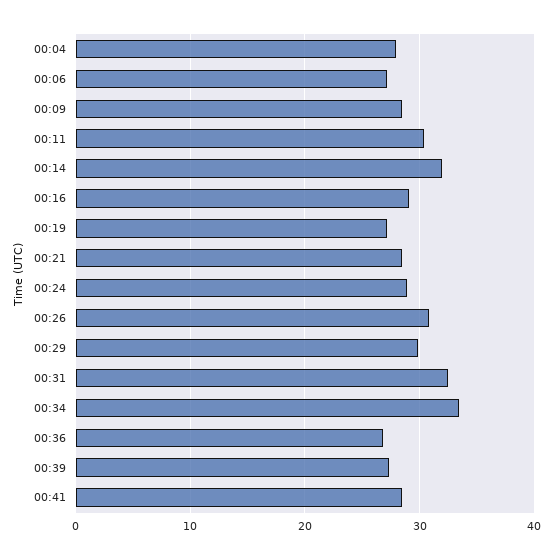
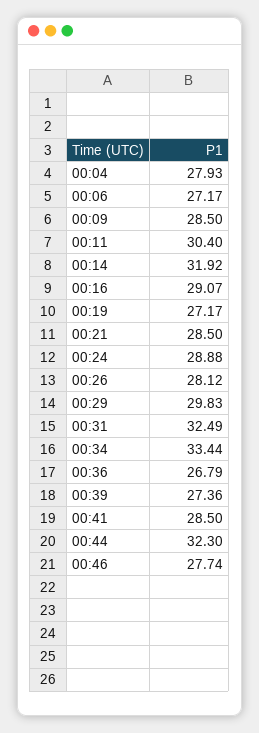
00:26: 31 -> 28.12
00:44: none -> 32.3
00:46: none -> 27.74

